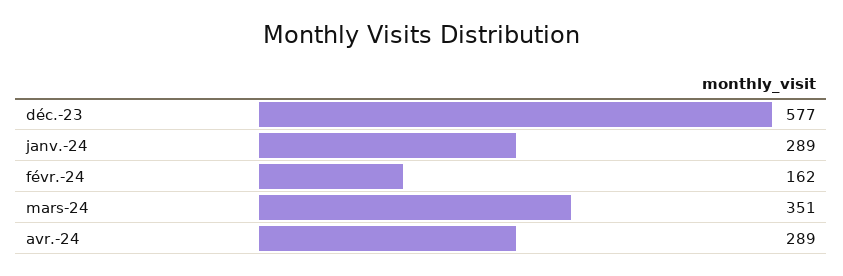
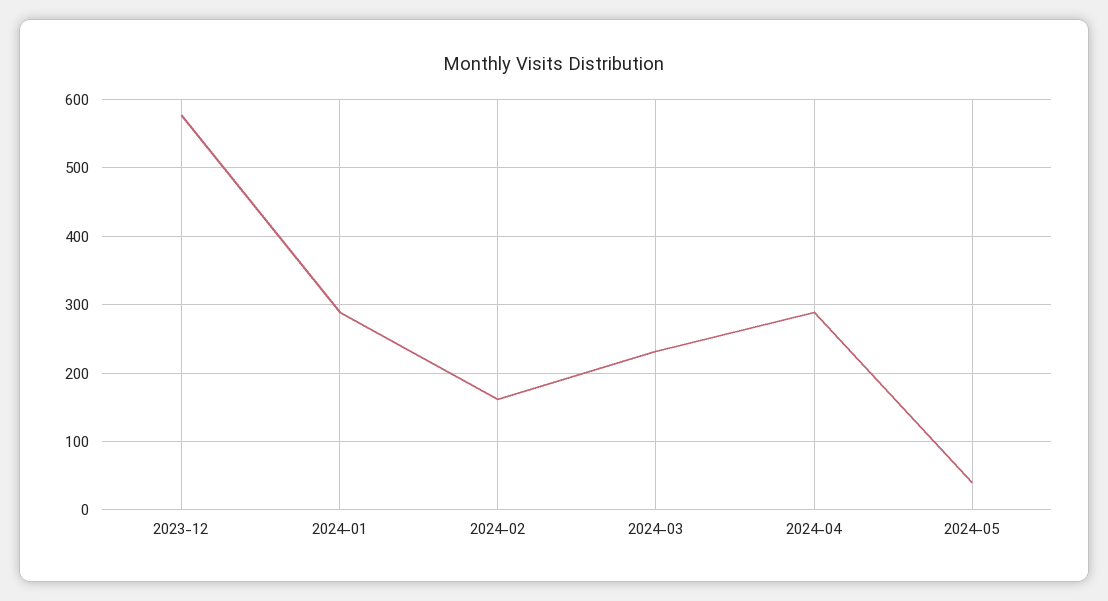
mars-24: 351 -> 230
2024-05: none -> 40

